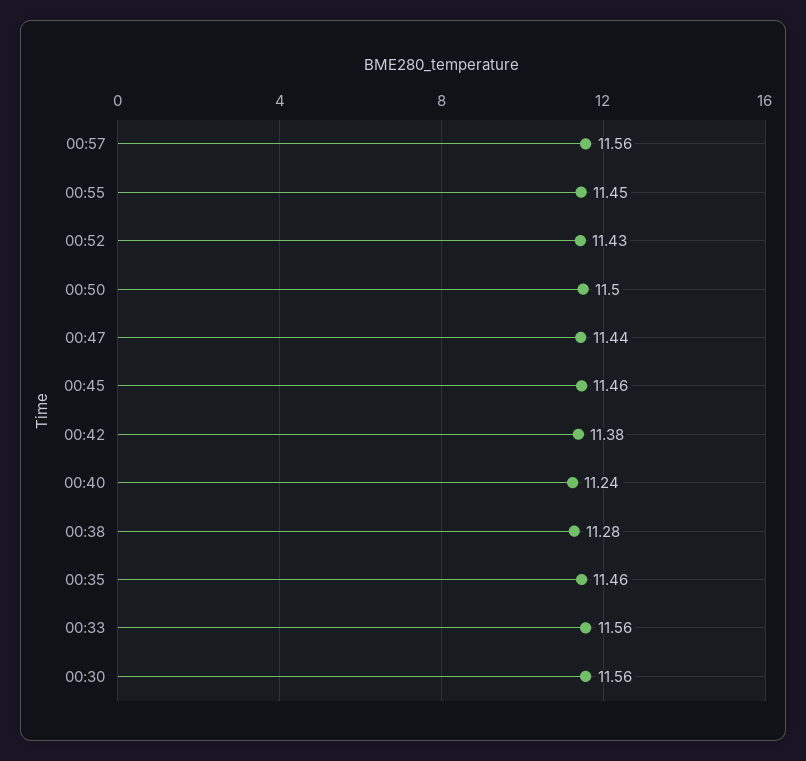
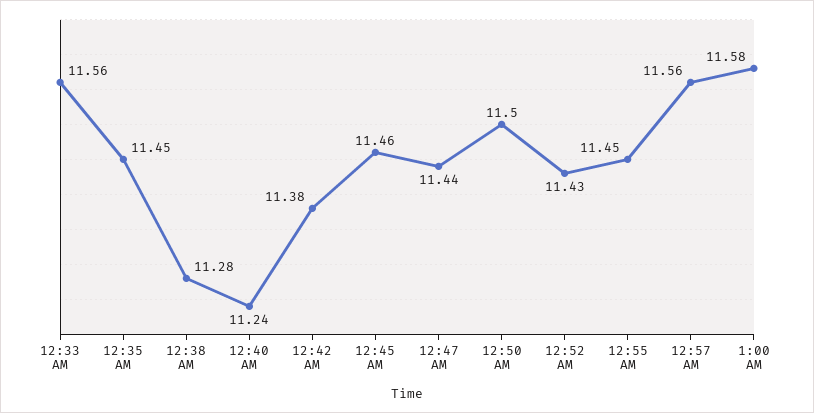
00:35: 11.46 -> 11.45
00:30: 11.56 -> none
1:00 AM: none -> 11.58

